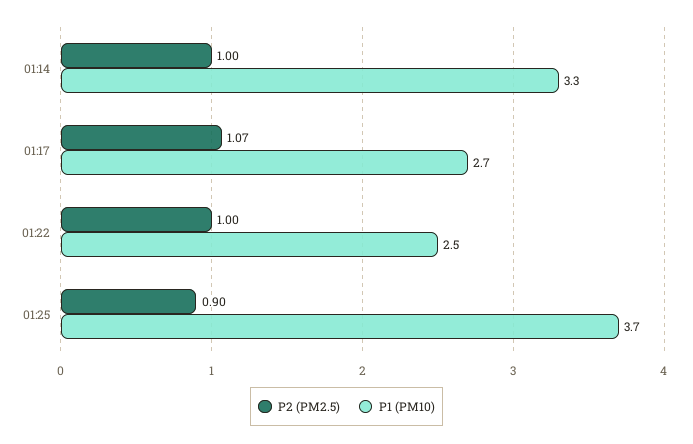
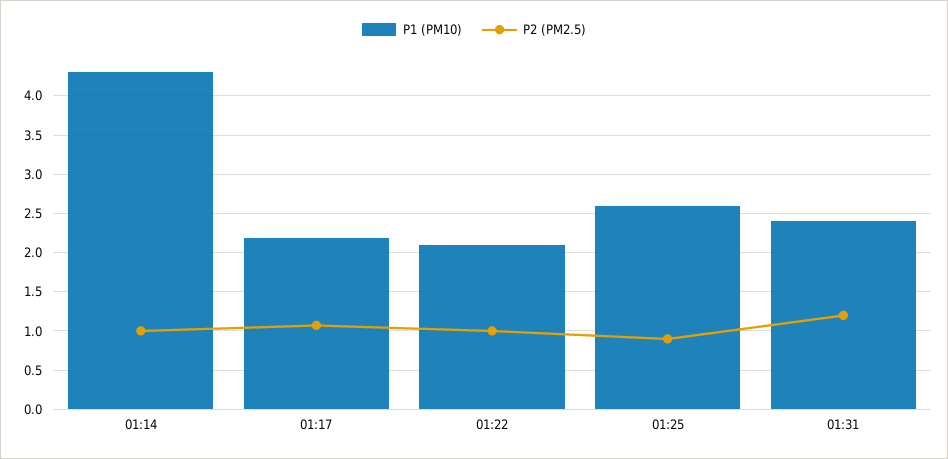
P1 (PM10), 01:14: 3.3 -> 4.3
P1 (PM10), 01:17: 2.7 -> 2.2
P1 (PM10), 01:22: 2.5 -> 2.1
P1 (PM10), 01:25: 3.7 -> 2.6
P1 (PM10), 01:31: none -> 2.4
P2 (PM2.5), 01:31: none -> 1.2

